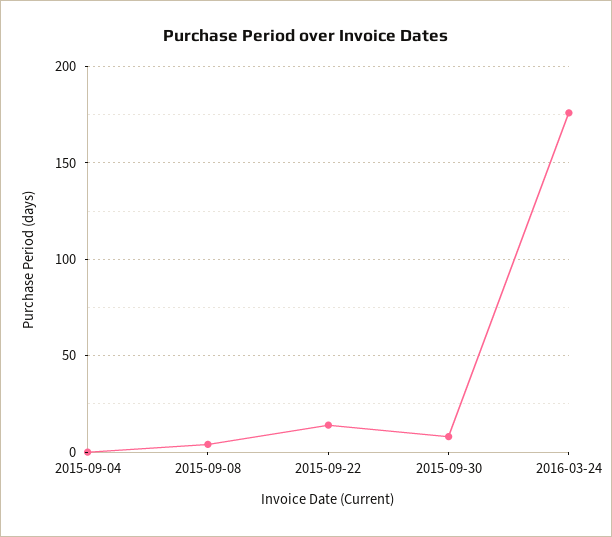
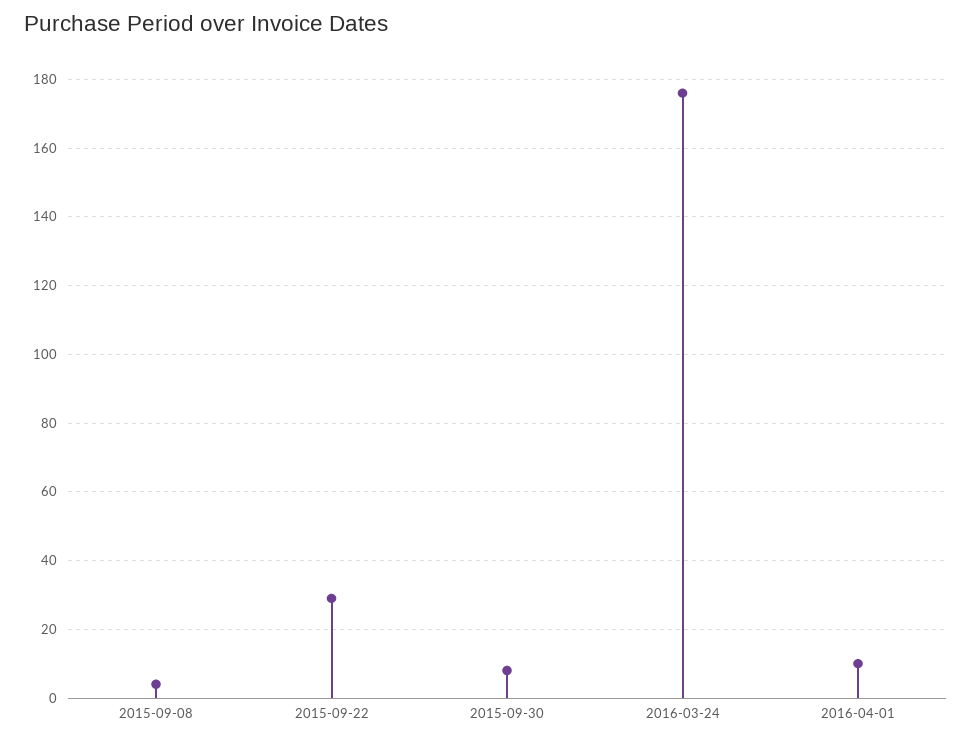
2015-09-04: 0 -> none
2015-09-22: 15 -> 30
2016-04-01: none -> 10

